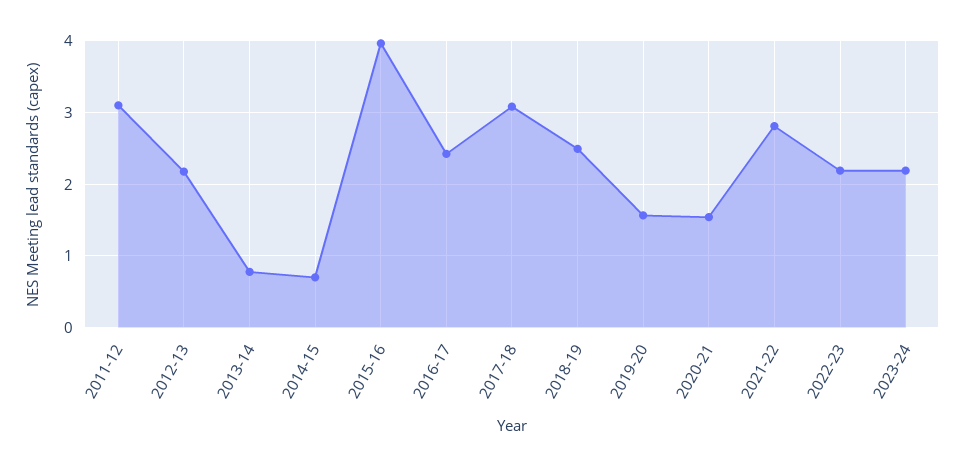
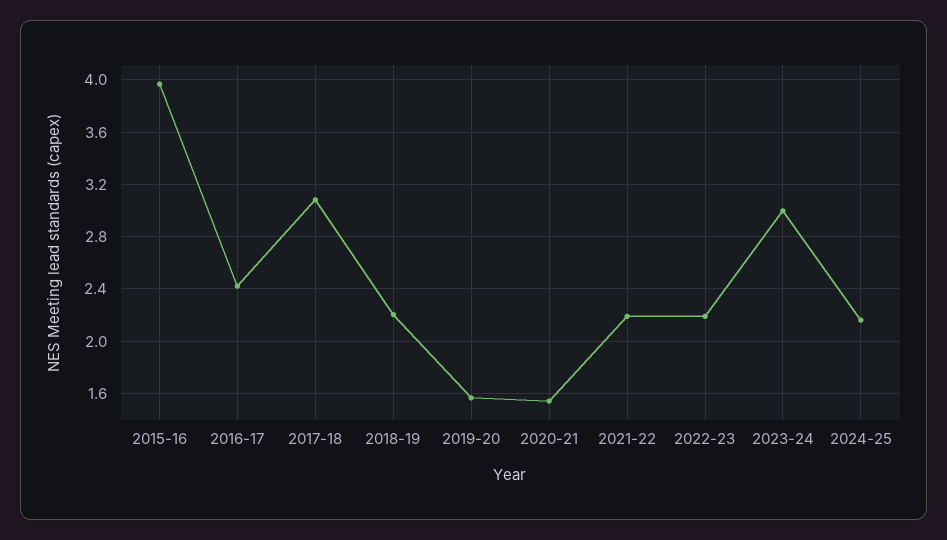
2011-12: 3.1 -> none
2012-13: 2.2 -> none
2013-14: 0.8 -> none
2014-15: 0.7 -> none
2018-19: 2.5 -> 2.2
2021-22: 2.8 -> 2.2
2023-24: 2.2 -> 3
2024-25: none -> 2.15

